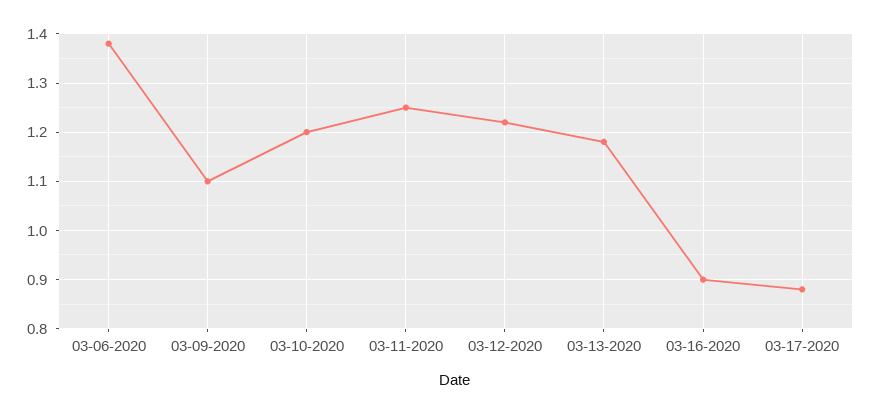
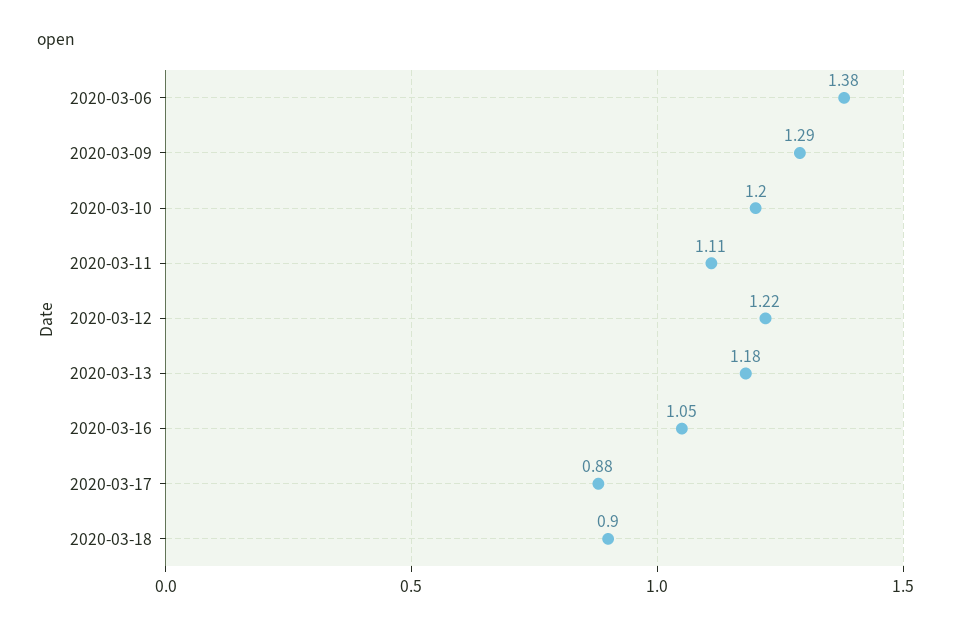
03-09-2020: 1.1 -> 1.29
03-11-2020: 1.25 -> 1.11
03-16-2020: 0.9 -> 1.05
2020-03-18: none -> 0.9

